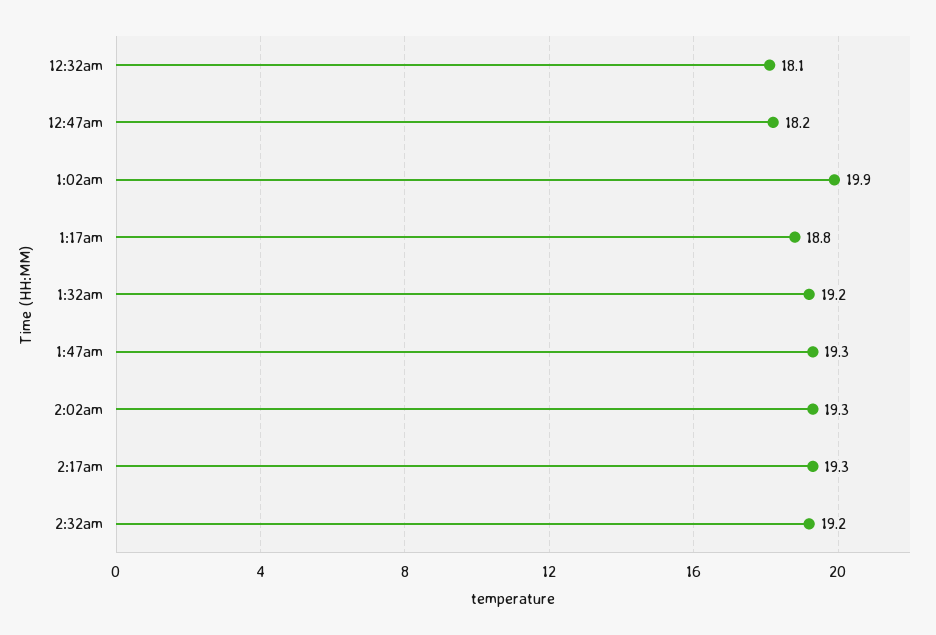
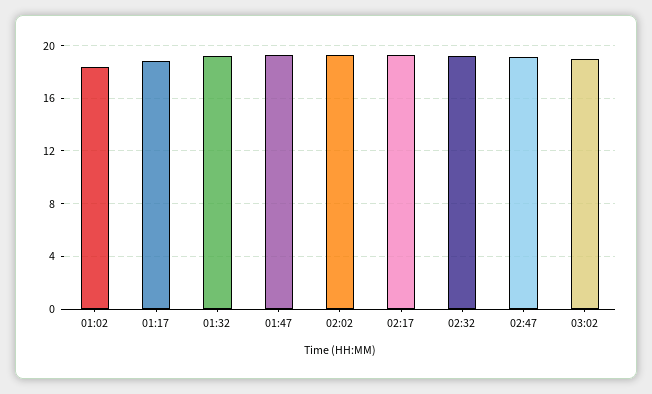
12:32am: 18.1 -> none
12:47am: 18.2 -> none
1:02am: 19.9 -> 18.5
02:47: none -> 19
03:02: none -> 19

